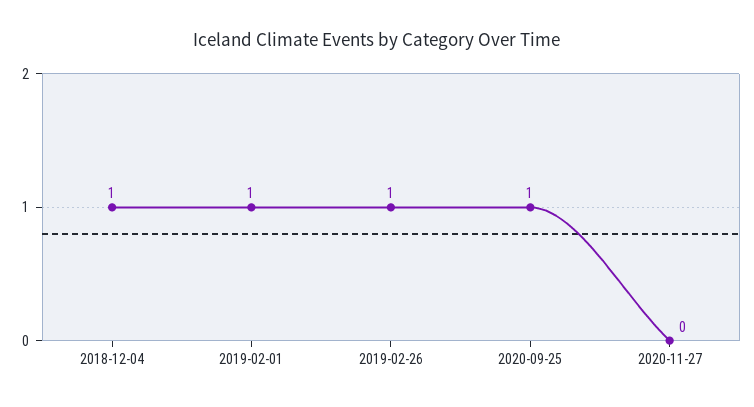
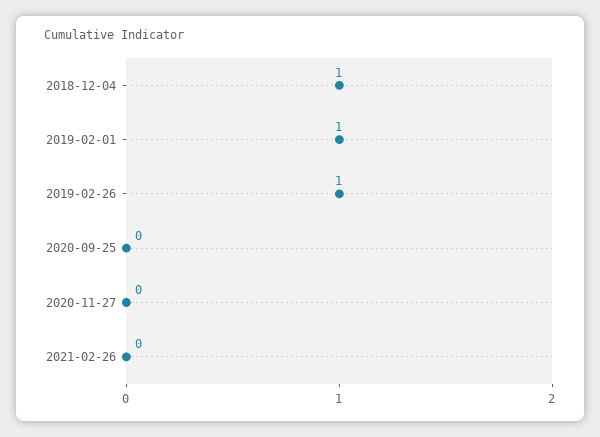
2020-09-25: 1 -> 0
2021-02-26: none -> 0

